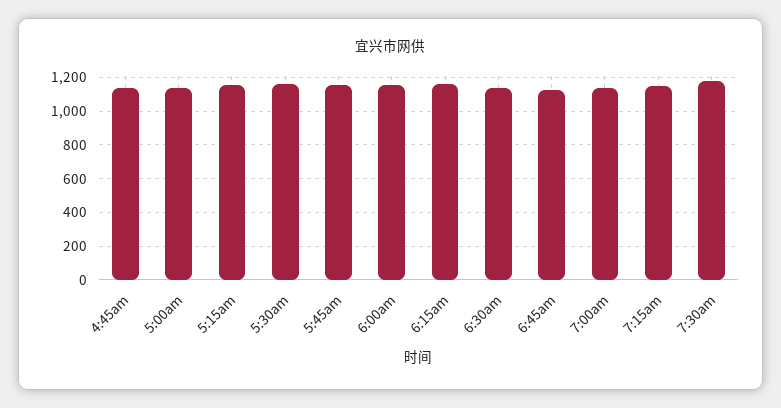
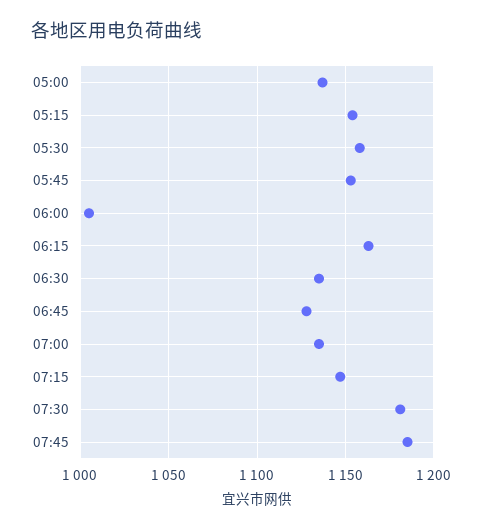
4:45am: 1150 -> none
6:00am: 1150 -> 1005
07:45: none -> 1185

